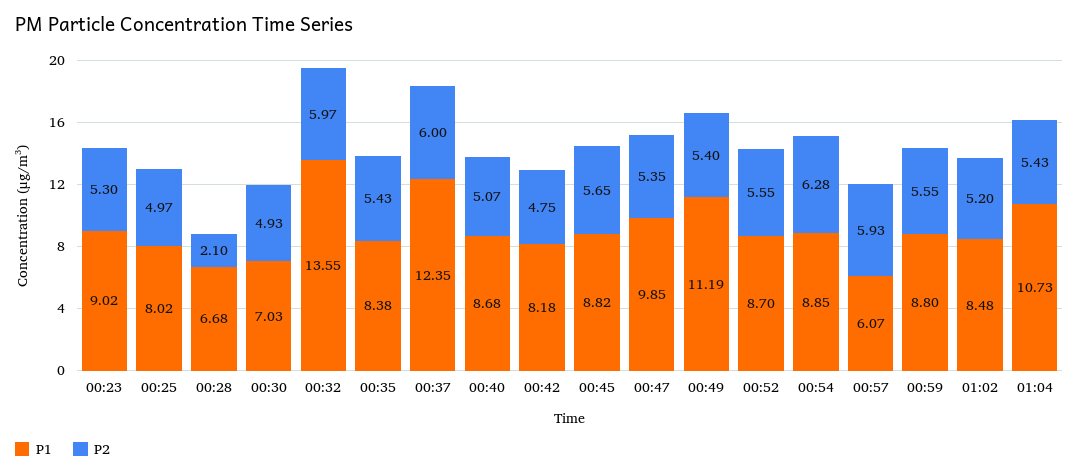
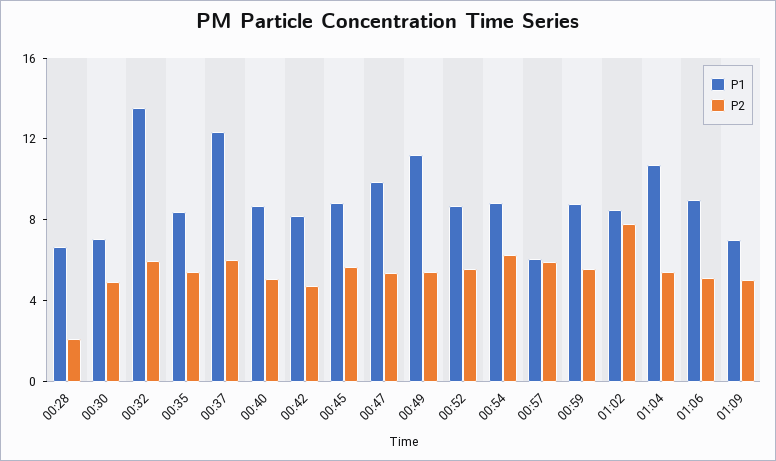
P1, 00:23: 9.02 -> none
P2, 00:23: 5.3 -> none
P1, 00:25: 8.02 -> none
P2, 00:25: 4.97 -> none
P2, 01:02: 5.2 -> 8
P1, 01:06: none -> 9
P2, 01:06: none -> 5
P1, 01:09: none -> 7
P2, 01:09: none -> 5

